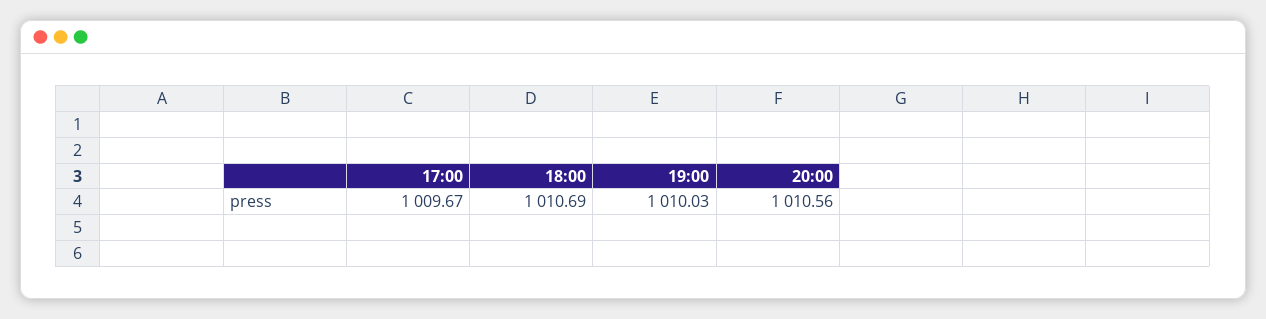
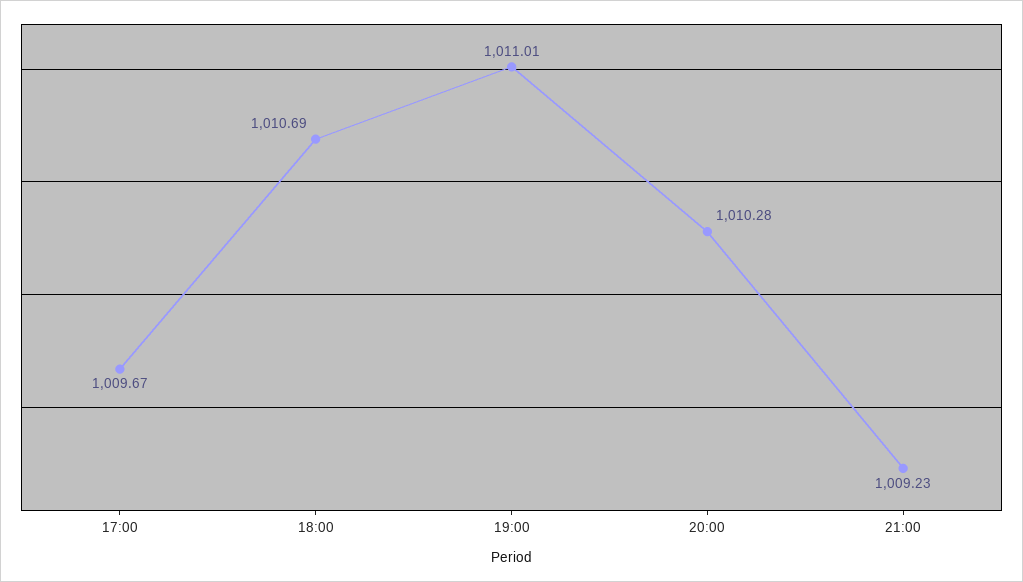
19:00: 1010.03 -> 1011.01
20:00: 1010.56 -> 1010.28
21:00: none -> 1009.23

